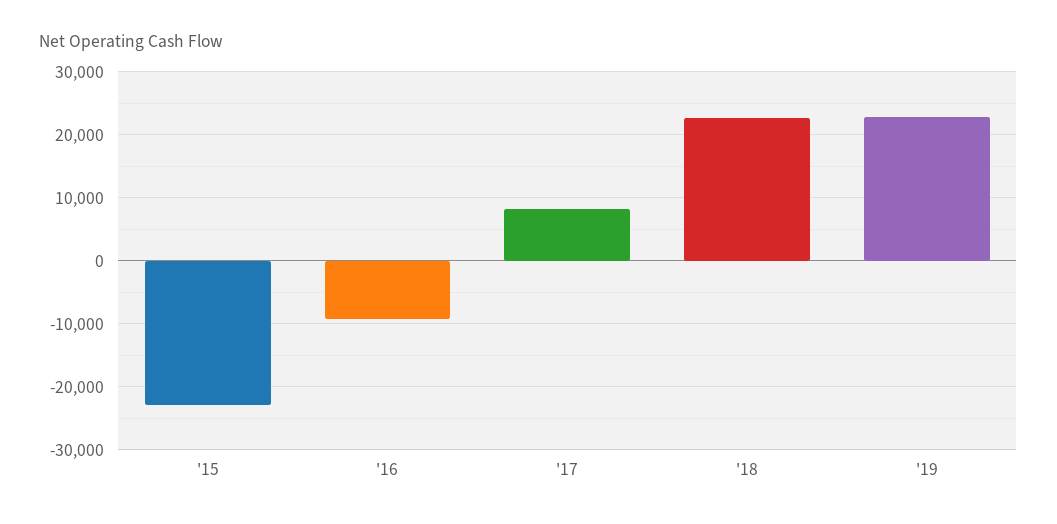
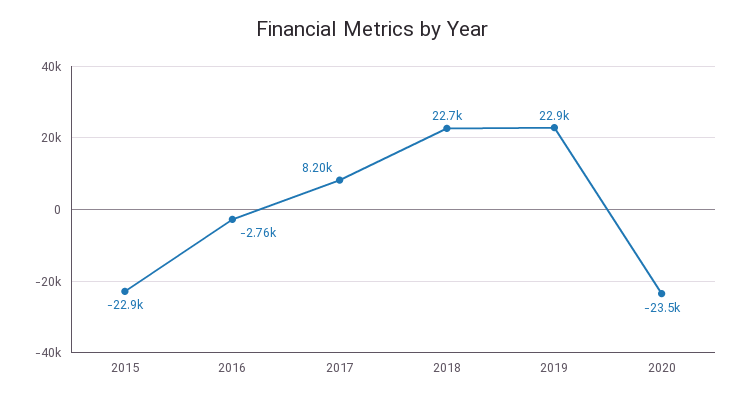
'16: -9000 -> -2760
2020: none -> -23500

